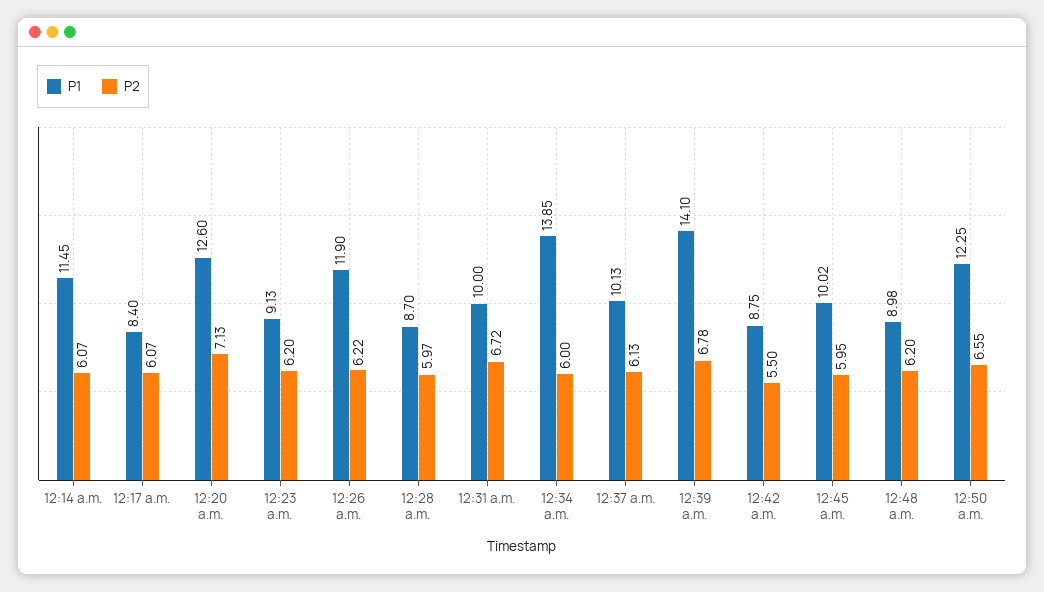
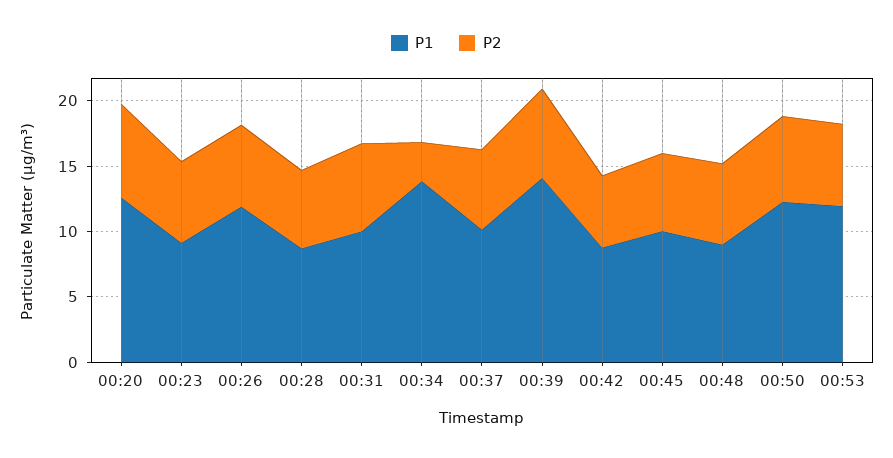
P1, 12:14 a.m.: 11.45 -> none
P2, 12:14 a.m.: 6.07 -> none
P1, 12:17 a.m.: 8.4 -> none
P2, 12:17 a.m.: 6.07 -> none
P2, 12:34 a.m.: 6 -> 3
P1, 00:53: none -> 12
P2, 00:53: none -> 6

